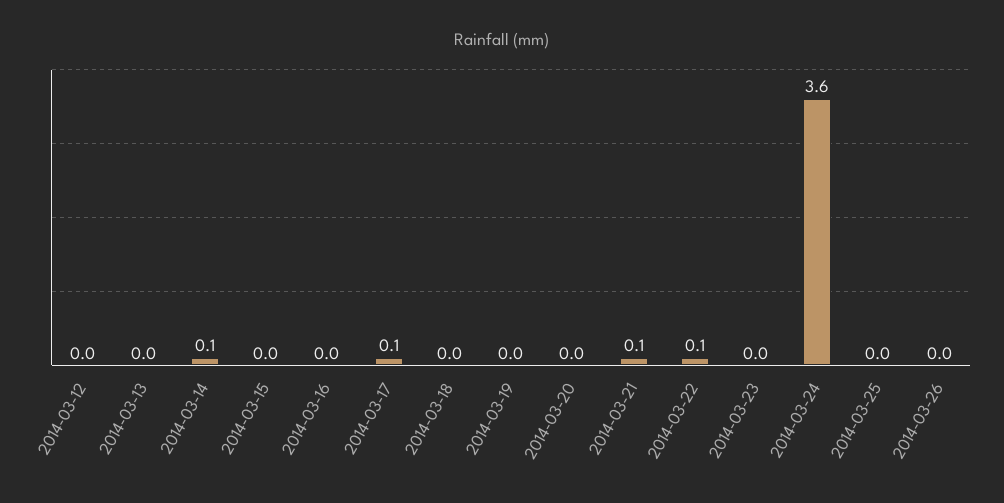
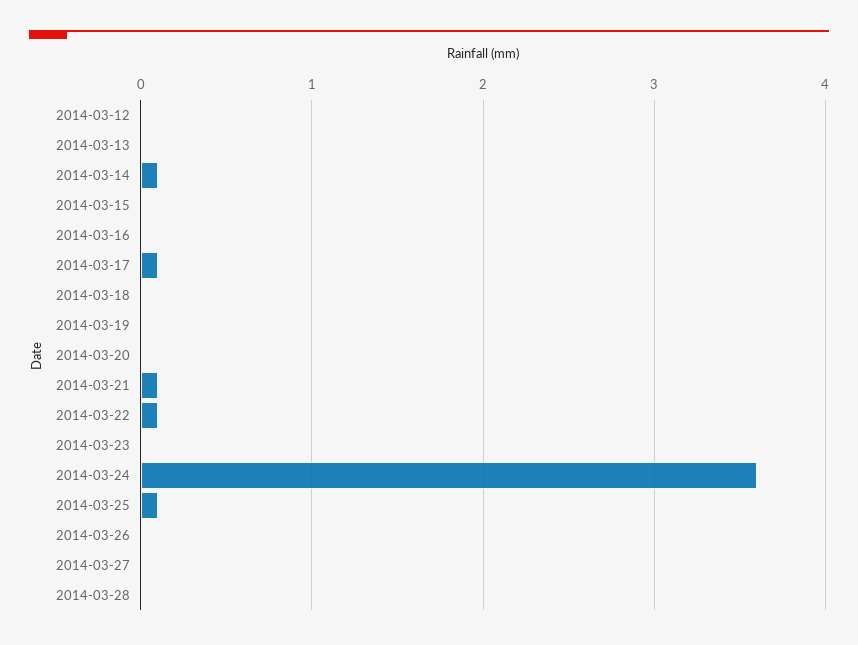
2014-03-25: 0 -> 0.1
2014-03-27: none -> 0
2014-03-28: none -> 0

